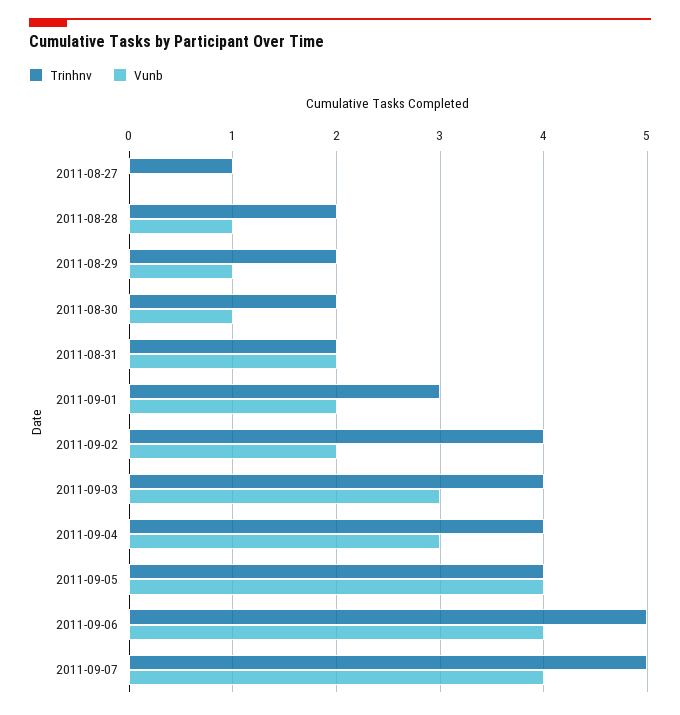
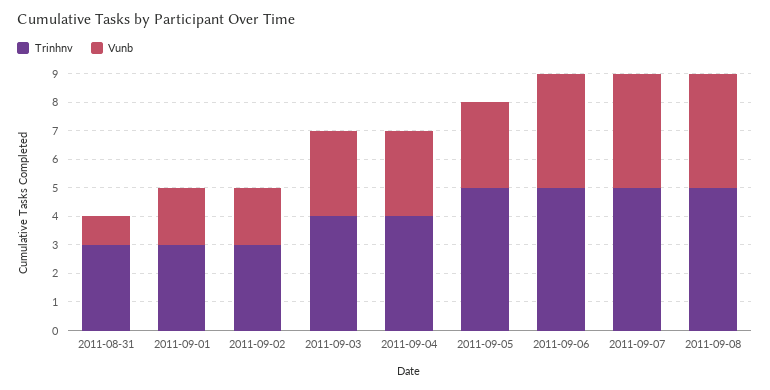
Trinhnv, 2011-08-27: 1 -> none
Vunb, 2011-08-27: 0 -> none
Trinhnv, 2011-08-28: 2 -> none
Vunb, 2011-08-28: 1 -> none
Trinhnv, 2011-08-29: 2 -> none
Vunb, 2011-08-29: 1 -> none
Trinhnv, 2011-08-30: 2 -> none
Vunb, 2011-08-30: 1 -> none
Trinhnv, 2011-08-31: 2 -> 3
Vunb, 2011-08-31: 2 -> 1
Trinhnv, 2011-09-02: 4 -> 3
Trinhnv, 2011-09-05: 4 -> 5
Vunb, 2011-09-05: 4 -> 3
Trinhnv, 2011-09-08: none -> 5
Vunb, 2011-09-08: none -> 4

